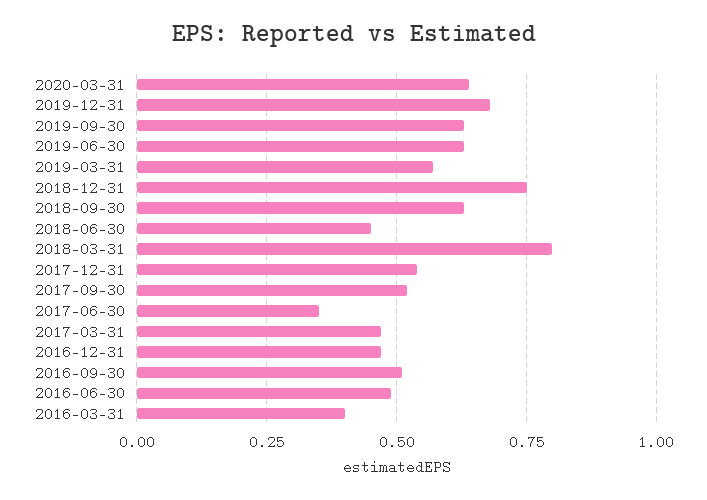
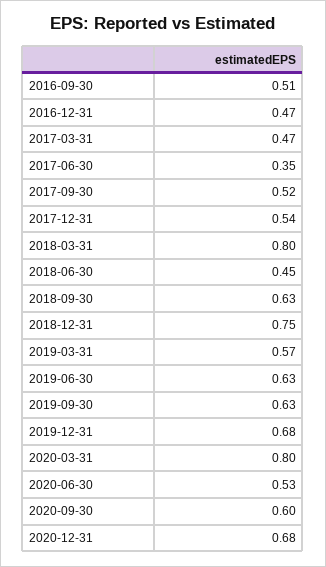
2020-03-31: 0.65 -> 0.8
2016-06-30: 0.5 -> none
2016-03-31: 0.4 -> none
2020-06-30: none -> 0.53
2020-09-30: none -> 0.6
2020-12-31: none -> 0.68

